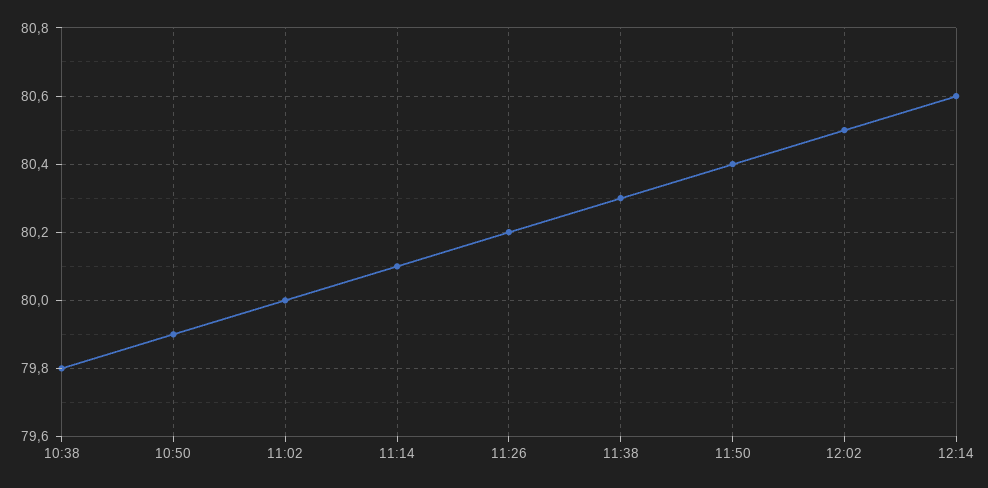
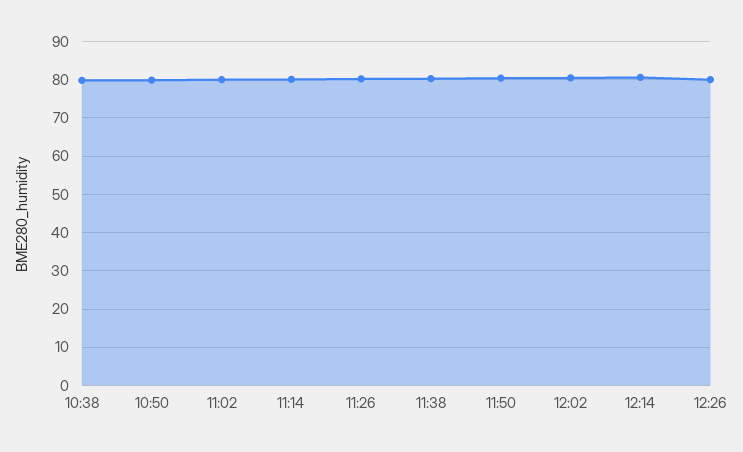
12:26: none -> 80

